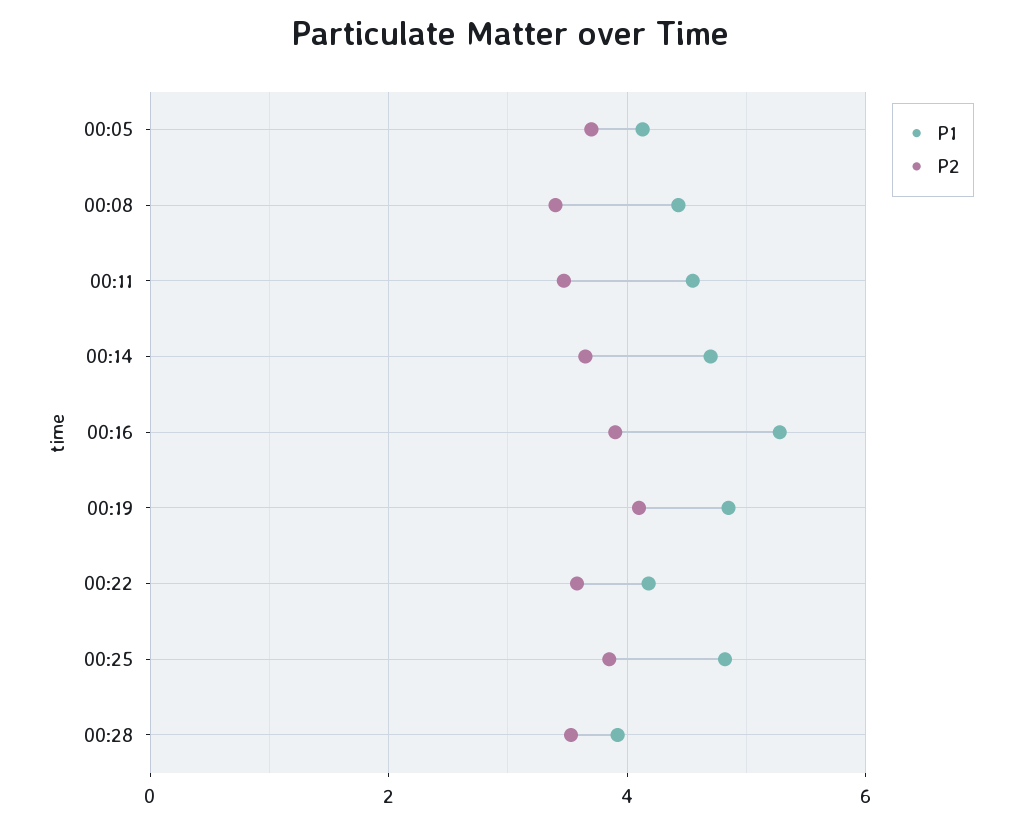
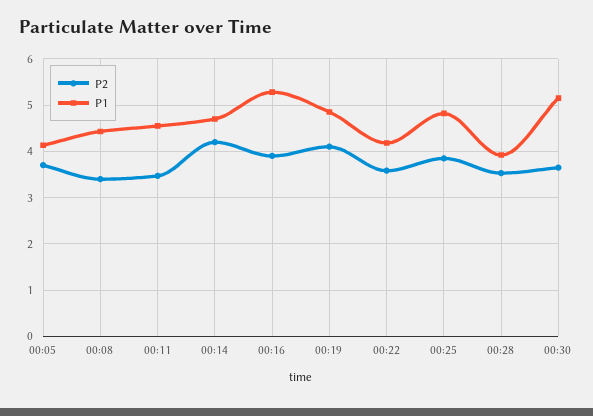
P2, 00:14: 3.6 -> 4.2
P2, 00:30: none -> 3.6
P1, 00:30: none -> 5.2

